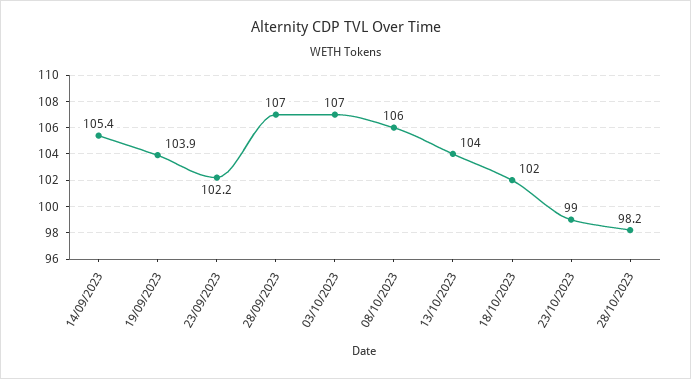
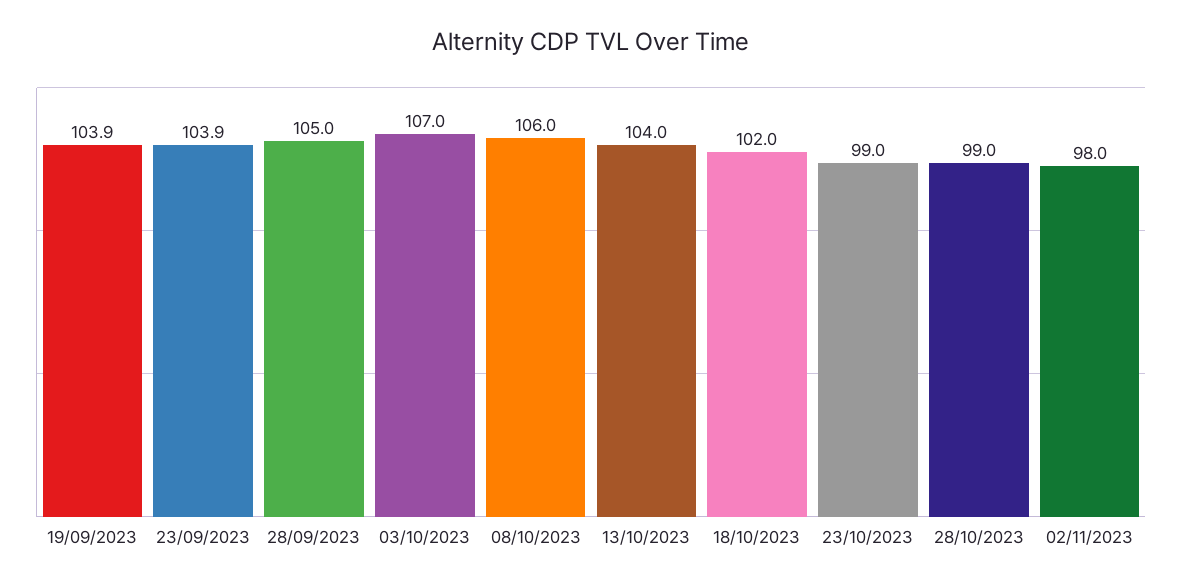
14/09/2023: 105.4 -> none
23/09/2023: 102.2 -> 103.9
28/09/2023: 107 -> 105
28/10/2023: 98.2 -> 99
02/11/2023: none -> 98

